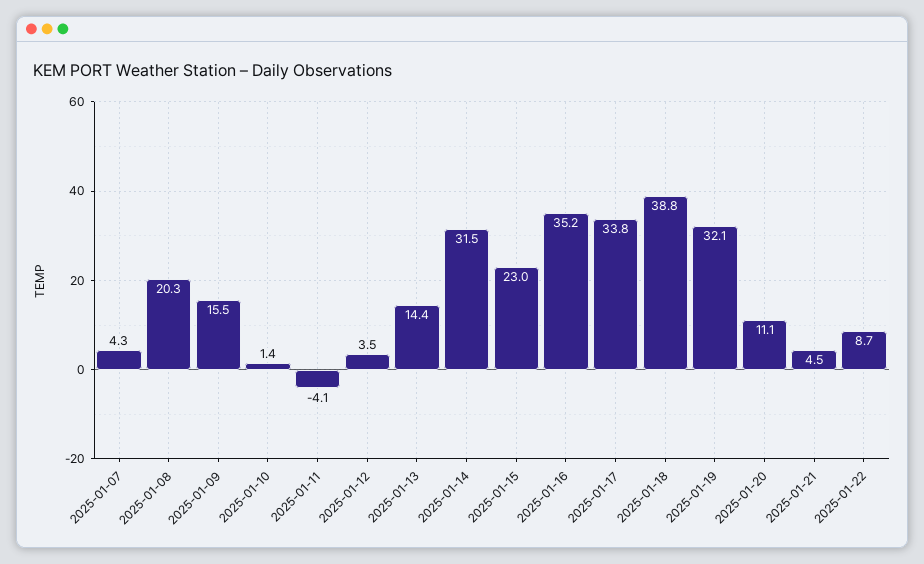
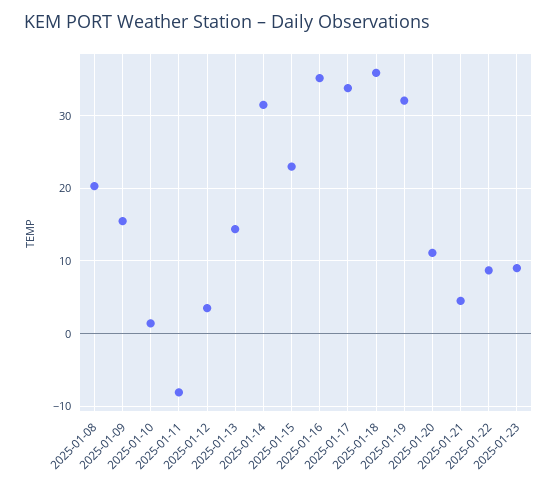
2025-01-07: 4.3 -> none
2025-01-11: -4.1 -> -8
2025-01-18: 38.8 -> 36
2025-01-23: none -> 9

